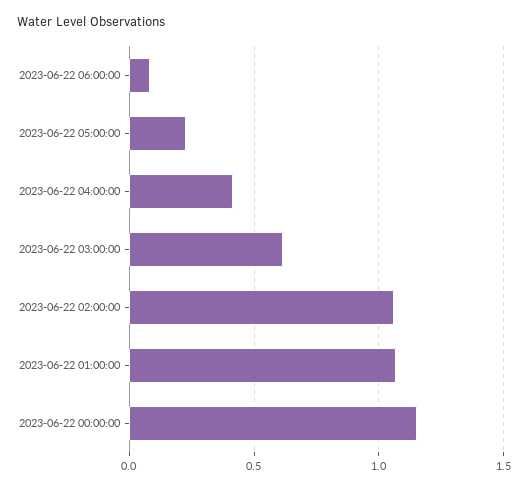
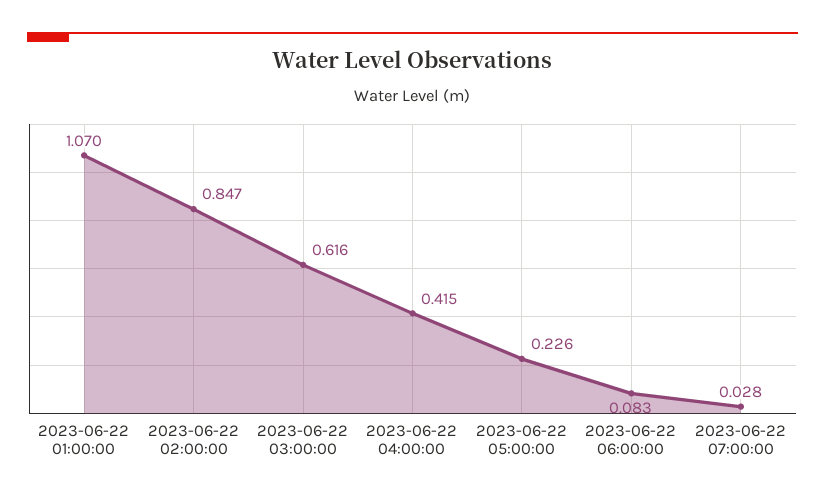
2023-06-22 02:00:00: 1.05 -> 0.847
2023-06-22 00:00:00: 1.15 -> none
2023-06-22 07:00:00: none -> 0.028

